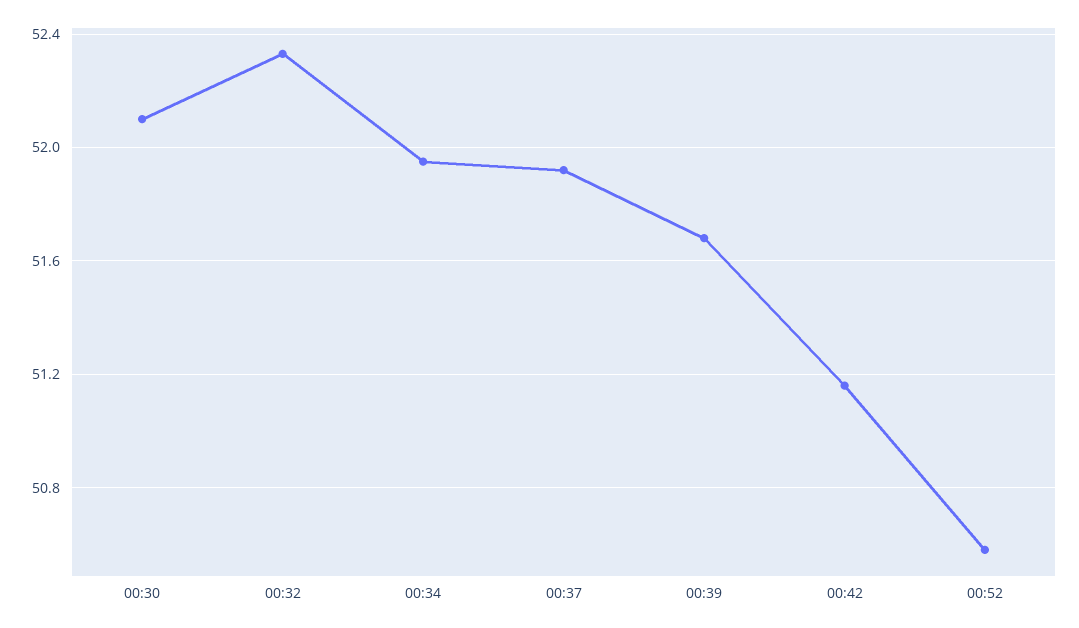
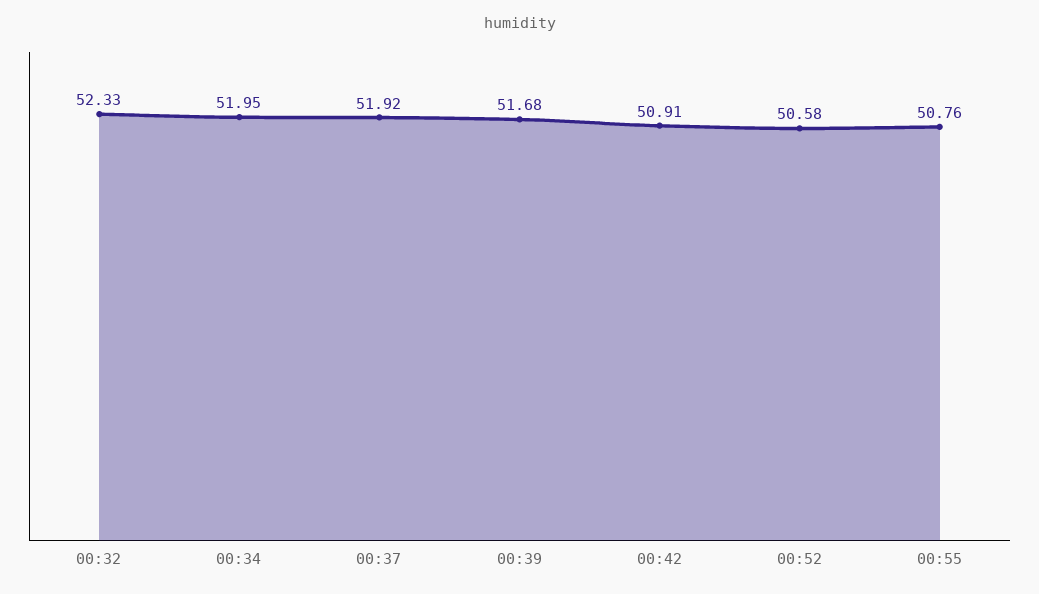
00:30: 52.1 -> none
00:42: 51.15 -> 50.91
00:55: none -> 50.76

